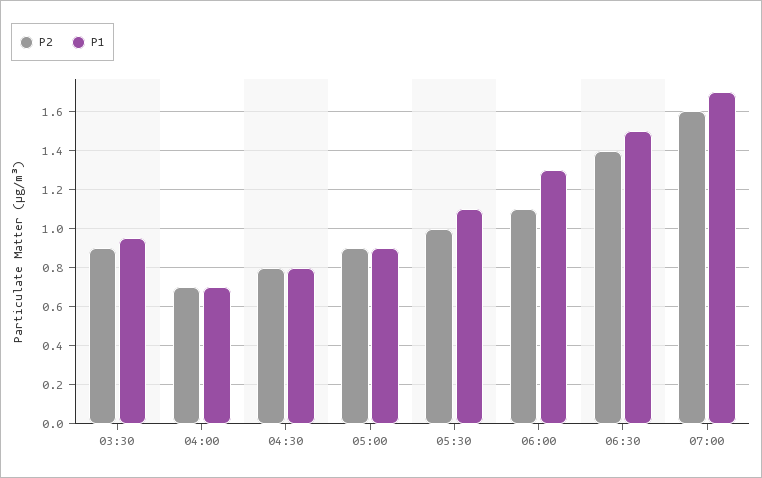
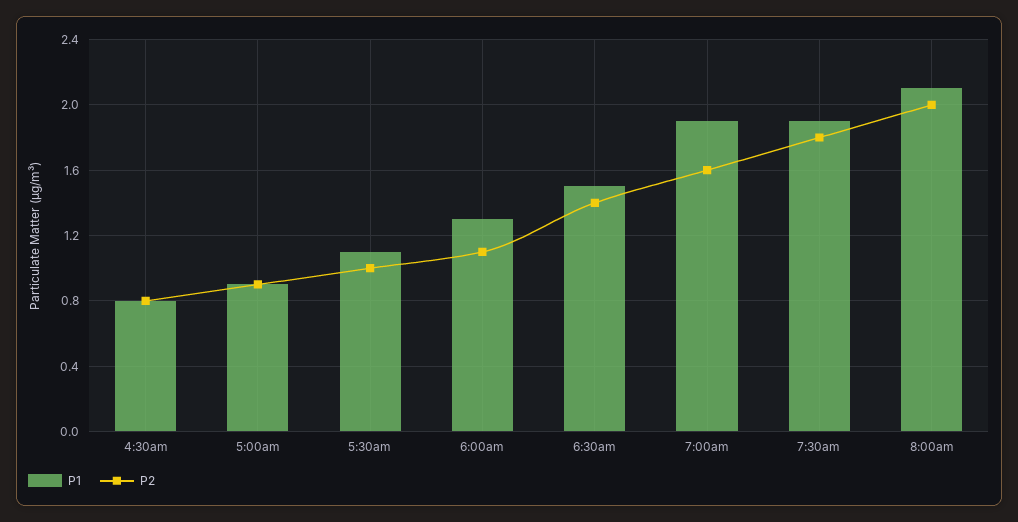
P2, 03:30: 0.9 -> none
P1, 03:30: 0.95 -> none
P2, 04:00: 0.7 -> none
P1, 04:00: 0.7 -> none
P1, 07:00: 1.7 -> 1.9
P1, 7:30am: none -> 1.9
P2, 7:30am: none -> 1.8
P1, 8:00am: none -> 2.1
P2, 8:00am: none -> 2

